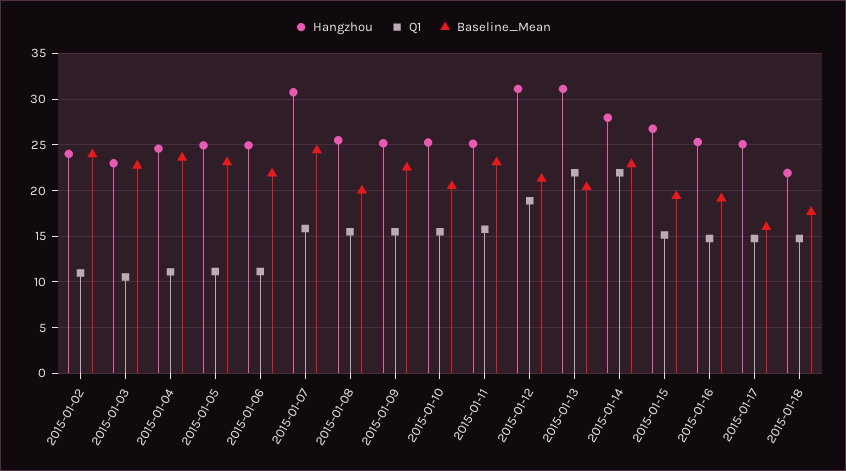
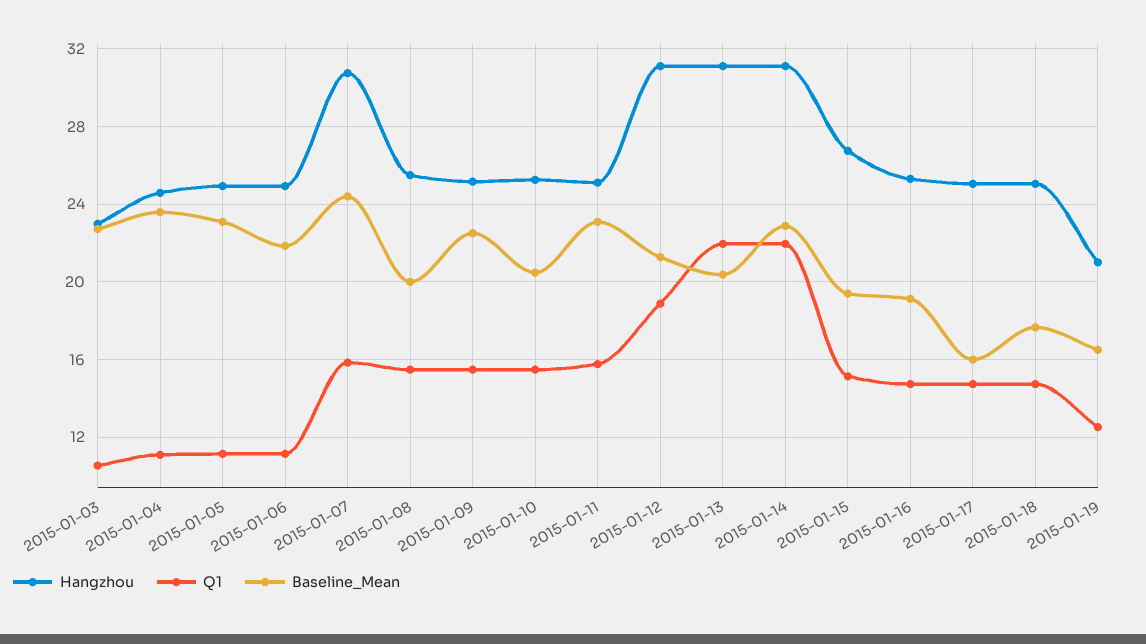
Hangzhou, 2015-01-02: 24 -> none
Q1, 2015-01-02: 11 -> none
Baseline_Mean, 2015-01-02: 24 -> none
Hangzhou, 2015-01-14: 28 -> 31
Hangzhou, 2015-01-18: 22 -> 25
Hangzhou, 2015-01-19: none -> 21
Q1, 2015-01-19: none -> 12.5
Baseline_Mean, 2015-01-19: none -> 16.5

